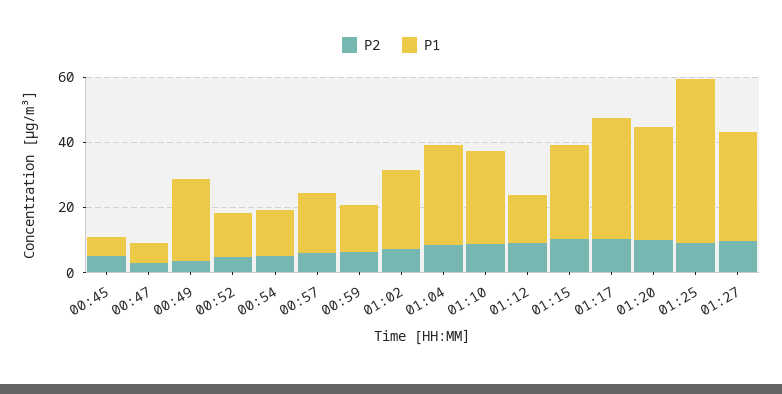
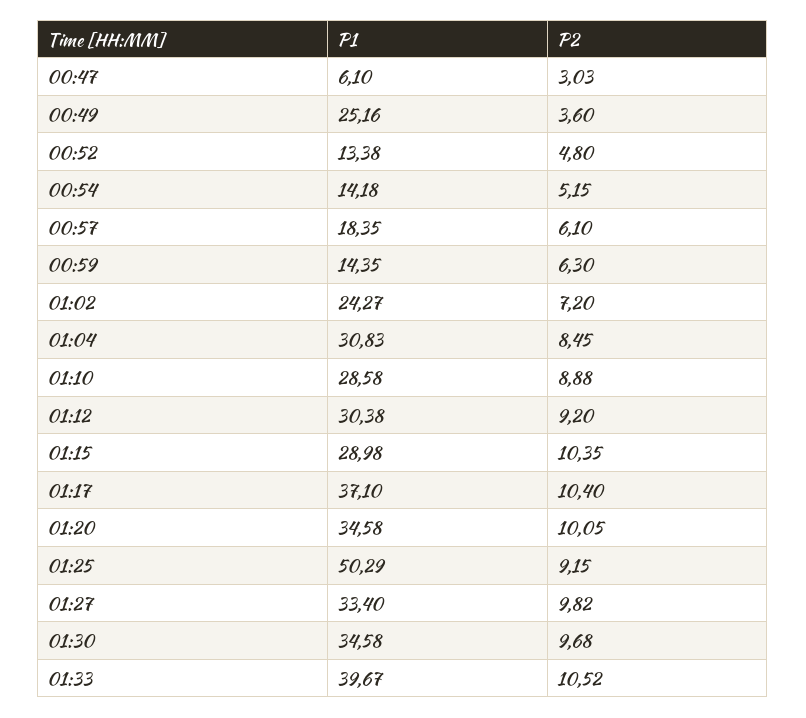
P2, 00:45: 5 -> none
P1, 00:45: 5 -> none
P1, 01:12: 15 -> 30.38
P1, 01:30: none -> 34.58
P2, 01:30: none -> 9.68
P1, 01:33: none -> 39.67
P2, 01:33: none -> 10.52

